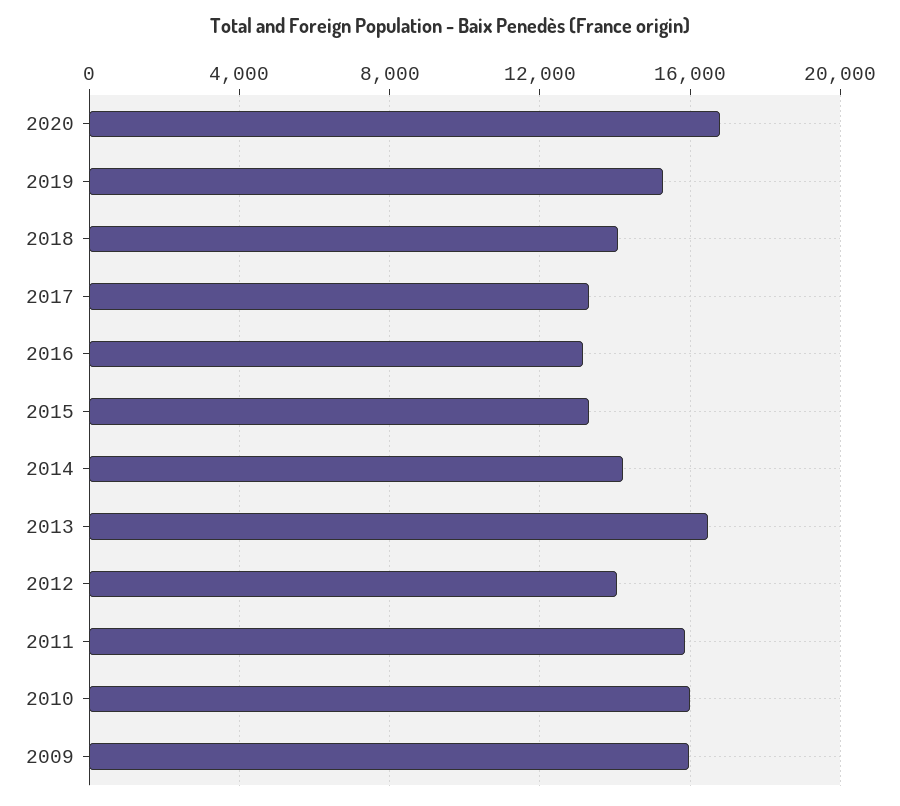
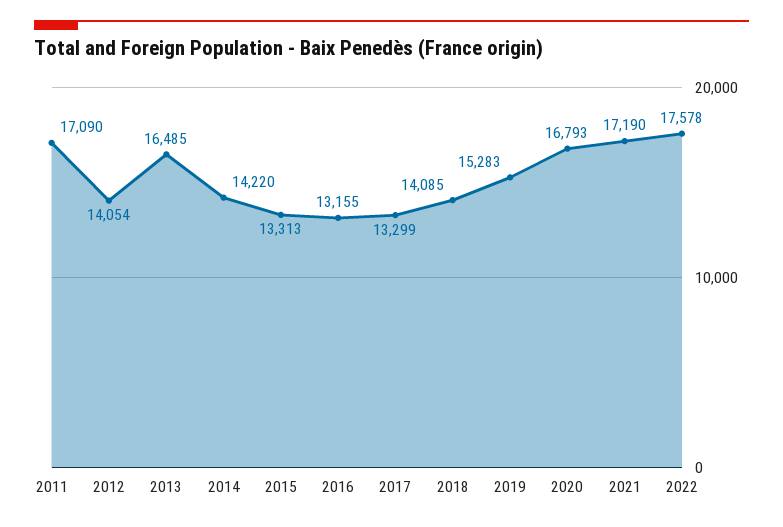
2011: 16000 -> 17090
2010: 16000 -> none
2009: 16000 -> none
2021: none -> 17190
2022: none -> 17578

